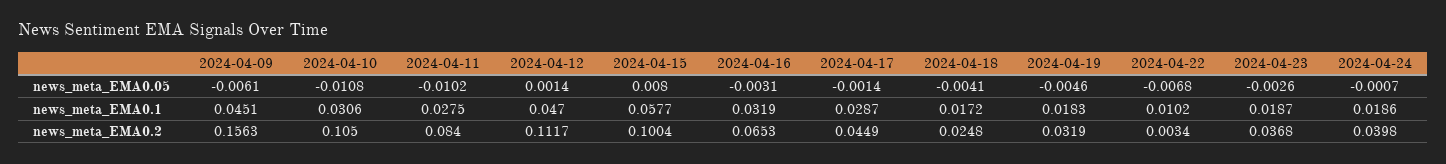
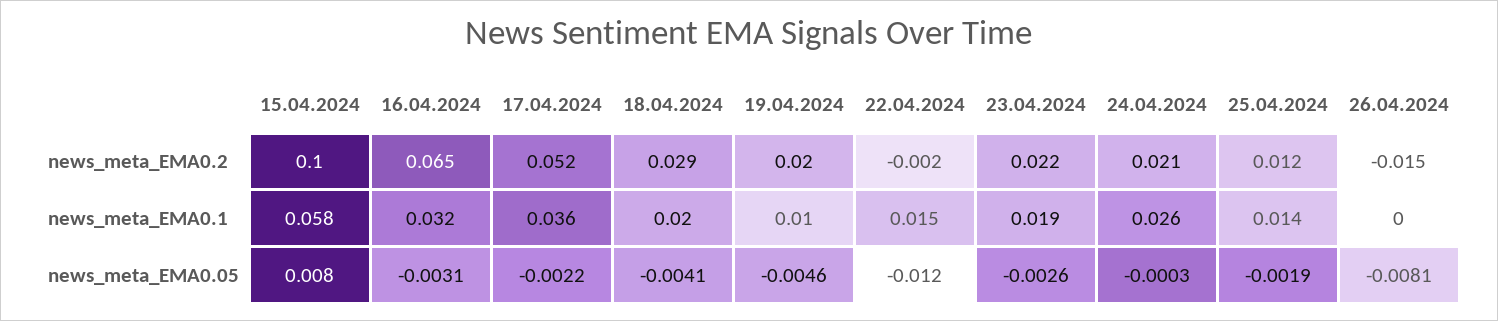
2024-04-09, news_meta_EMA0.05: -0.0061 -> none
2024-04-10, news_meta_EMA0.05: -0.0108 -> none
2024-04-11, news_meta_EMA0.05: -0.0102 -> none
2024-04-12, news_meta_EMA0.05: 0.0014 -> none
2024-04-17, news_meta_EMA0.05: -0.0014 -> -0.0022
2024-04-22, news_meta_EMA0.05: -0.0068 -> -0.012
2024-04-24, news_meta_EMA0.05: -0.0007 -> -0.0003
2024-04-09, news_meta_EMA0.1: 0.0451 -> none
2024-04-10, news_meta_EMA0.1: 0.0306 -> none
2024-04-11, news_meta_EMA0.1: 0.0275 -> none
2024-04-12, news_meta_EMA0.1: 0.047 -> none
2024-04-17, news_meta_EMA0.1: 0.0287 -> 0.036
2024-04-18, news_meta_EMA0.1: 0.0172 -> 0.02
2024-04-19, news_meta_EMA0.1: 0.0183 -> 0.01
2024-04-22, news_meta_EMA0.1: 0.0102 -> 0.015
2024-04-24, news_meta_EMA0.1: 0.0186 -> 0.026
2024-04-09, news_meta_EMA0.2: 0.1563 -> none
2024-04-10, news_meta_EMA0.2: 0.105 -> none
2024-04-11, news_meta_EMA0.2: 0.084 -> none
2024-04-12, news_meta_EMA0.2: 0.1117 -> none
2024-04-17, news_meta_EMA0.2: 0.0449 -> 0.052
2024-04-18, news_meta_EMA0.2: 0.0248 -> 0.029
2024-04-19, news_meta_EMA0.2: 0.0319 -> 0.02
2024-04-22, news_meta_EMA0.2: 0.0034 -> -0.002
2024-04-23, news_meta_EMA0.2: 0.0368 -> 0.022
2024-04-24, news_meta_EMA0.2: 0.0398 -> 0.021
25.04.2024, news_meta_EMA0.2: none -> 0.012
26.04.2024, news_meta_EMA0.2: none -> -0.015
25.04.2024, news_meta_EMA0.1: none -> 0.014
26.04.2024, news_meta_EMA0.1: none -> 0
25.04.2024, news_meta_EMA0.05: none -> -0.0019
26.04.2024, news_meta_EMA0.05: none -> -0.0081

